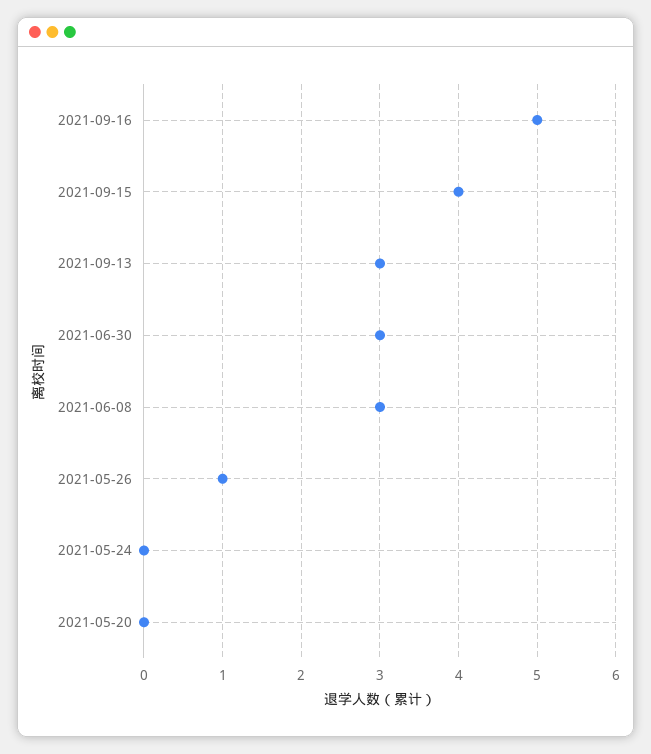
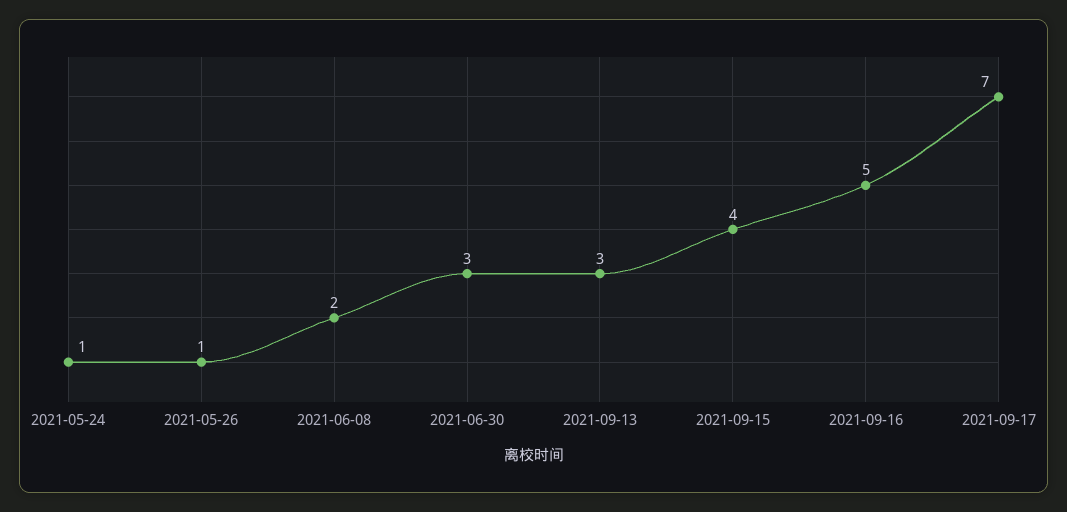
2021-06-08: 3 -> 2
2021-05-24: 0 -> 1
2021-05-20: 0 -> none
2021-09-17: none -> 7

